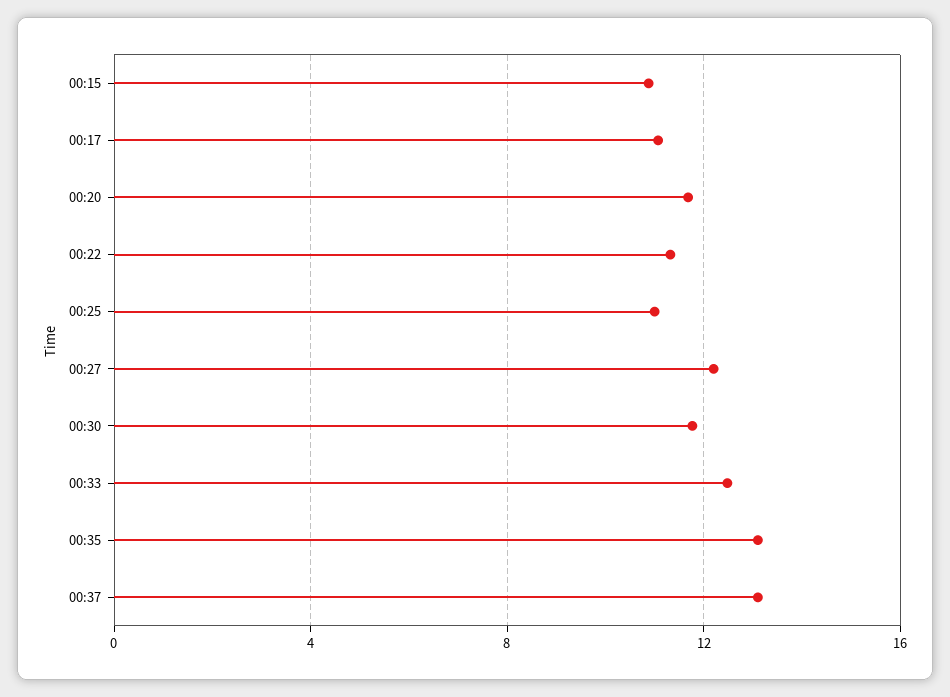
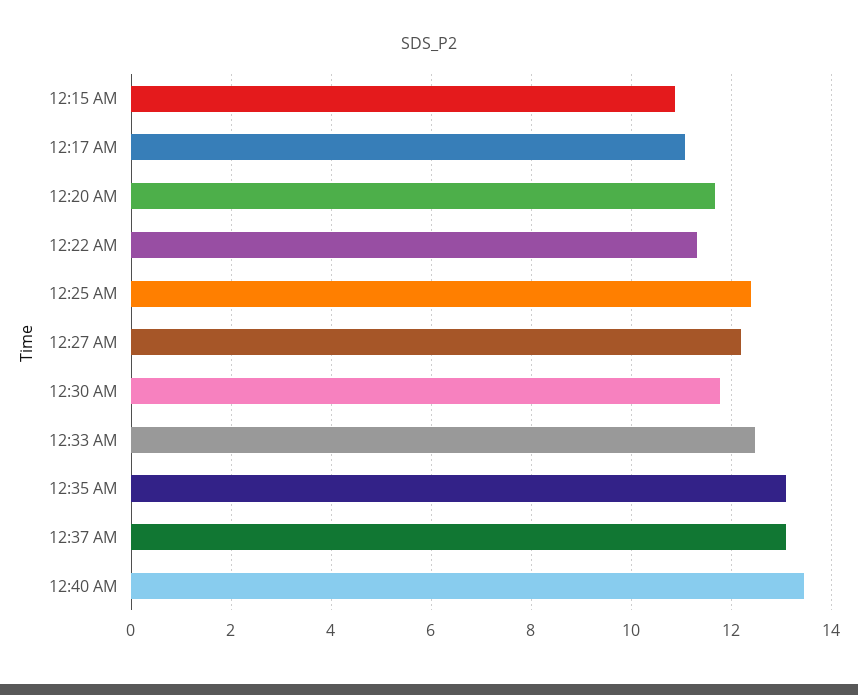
00:25: 11 -> 12.4
12:40 AM: none -> 13.4

